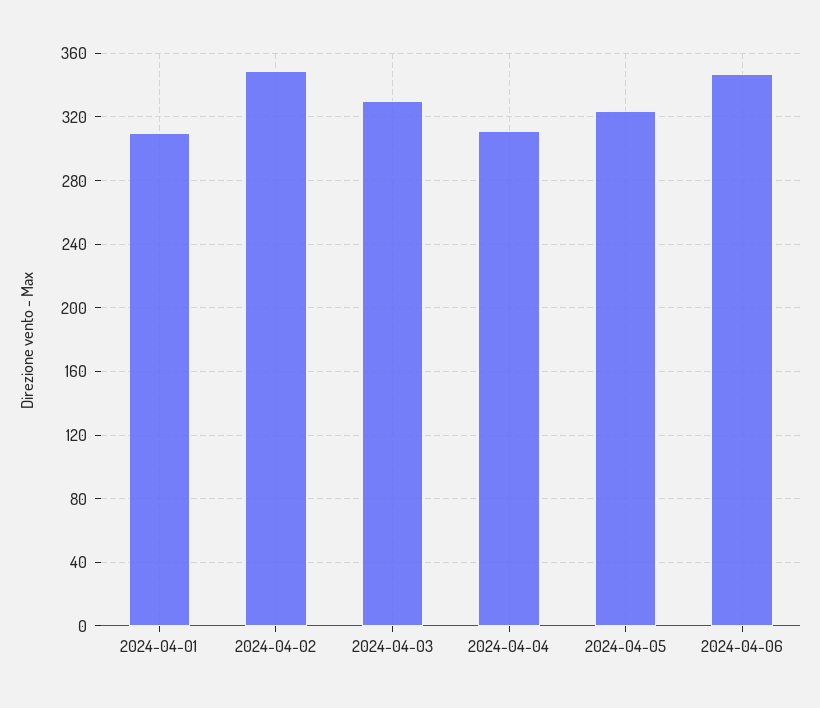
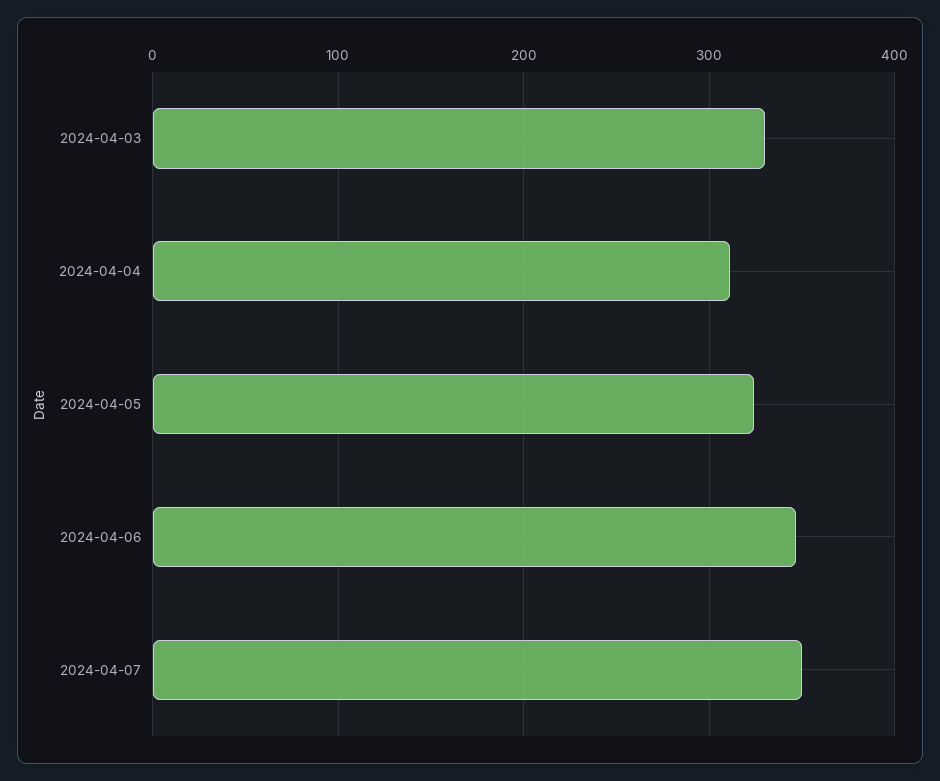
2024-04-01: 310 -> none
2024-04-02: 350 -> none
2024-04-07: none -> 350

